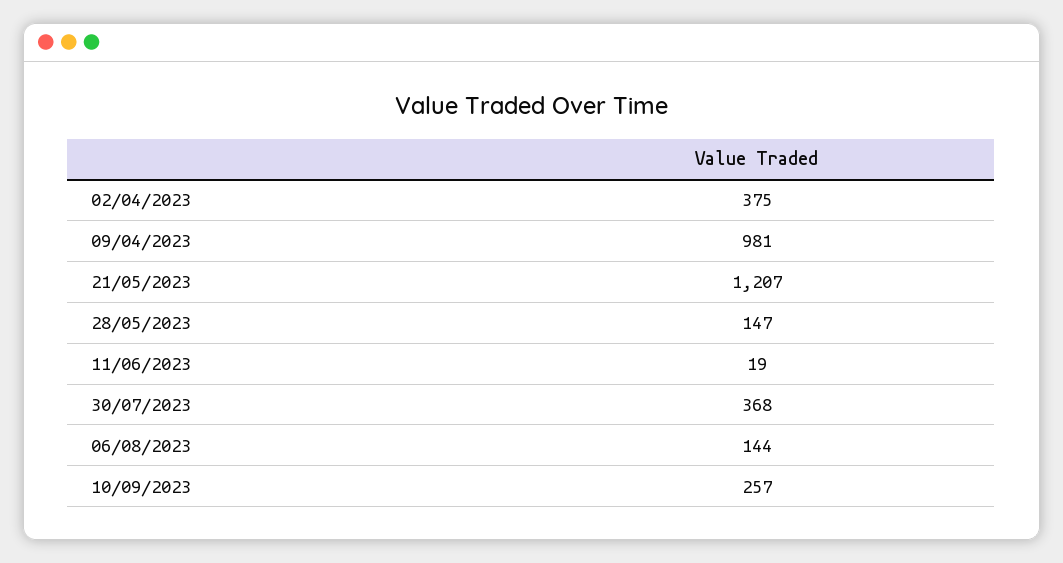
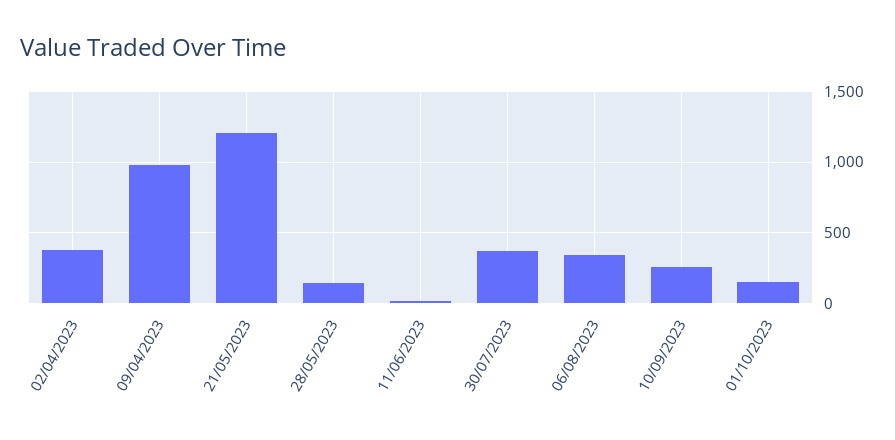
06/08/2023: 144 -> 350
01/10/2023: none -> 150

